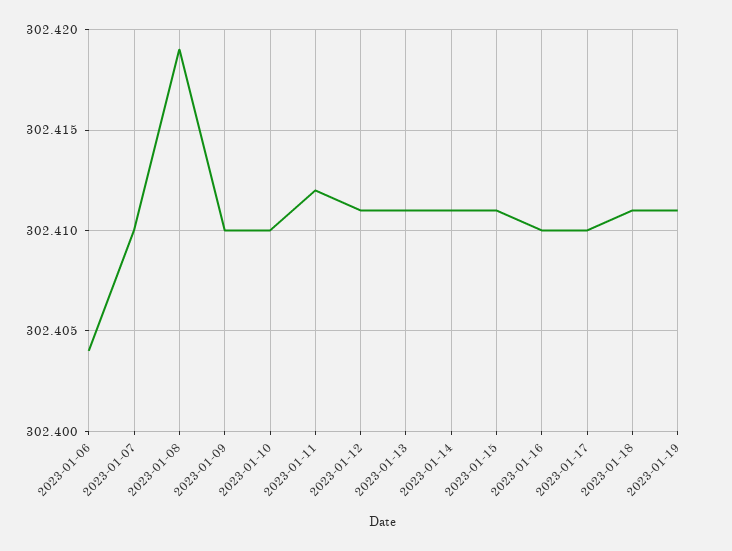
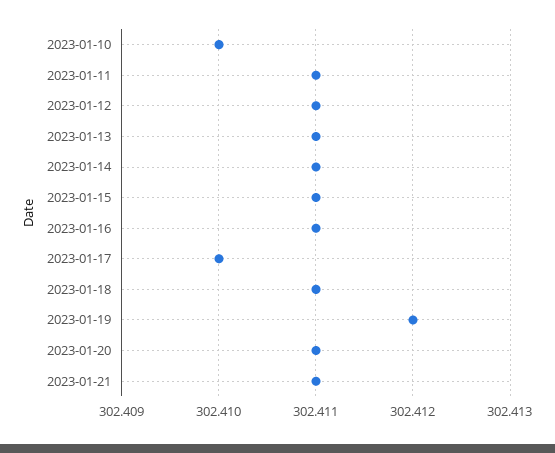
2023-01-06: 302.404 -> none
2023-01-07: 302.41 -> none
2023-01-08: 302.419 -> none
2023-01-09: 302.41 -> none
2023-01-11: 302.412 -> 302.411
2023-01-16: 302.41 -> 302.411
2023-01-19: 302.411 -> 302.412
2023-01-20: none -> 302.411
2023-01-21: none -> 302.411

